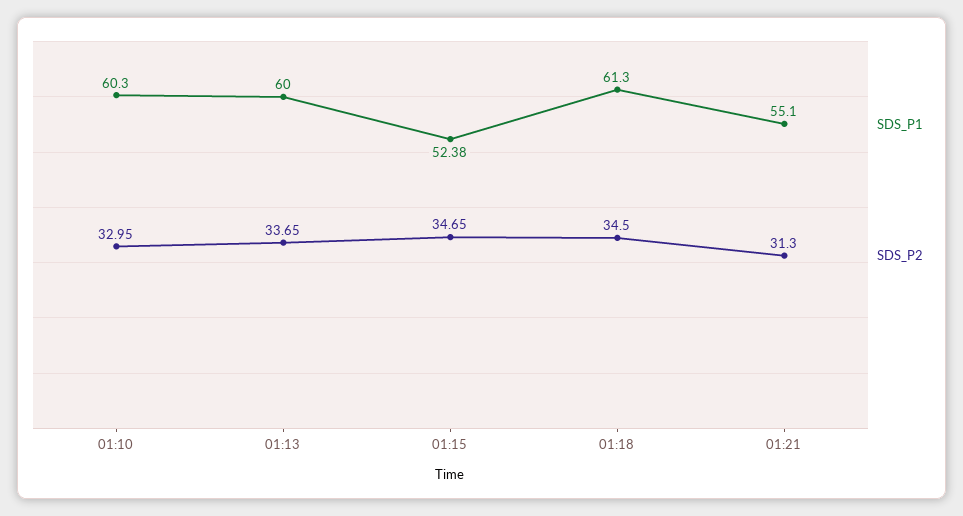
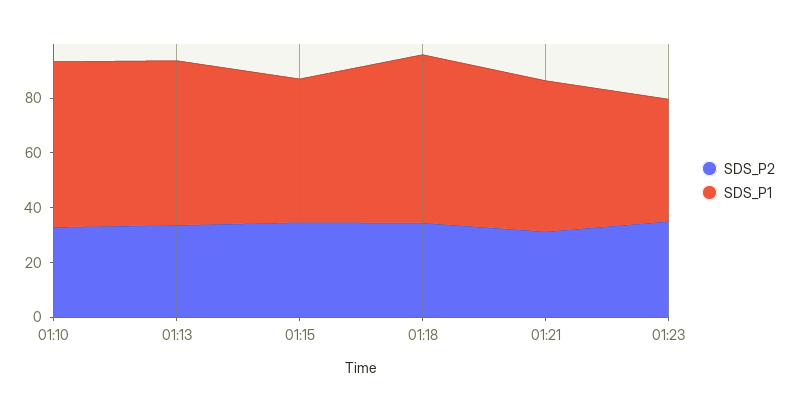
SDS_P2, 01:23: none -> 35
SDS_P1, 01:23: none -> 45

